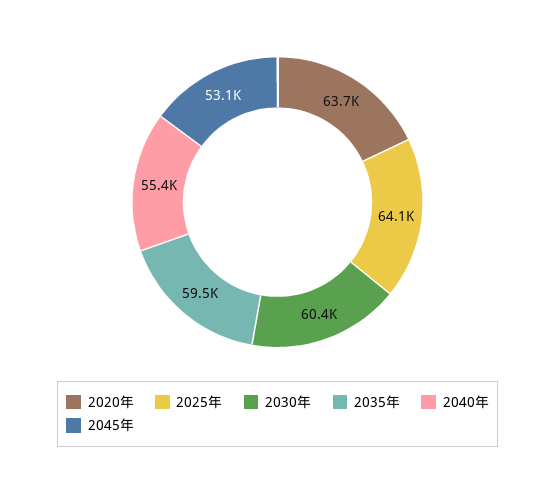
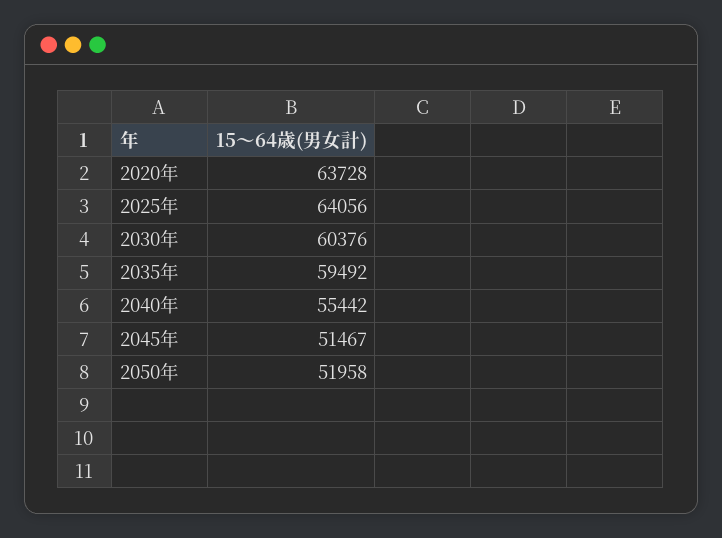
2045年: 53100 -> 51467
2050年: none -> 51958

